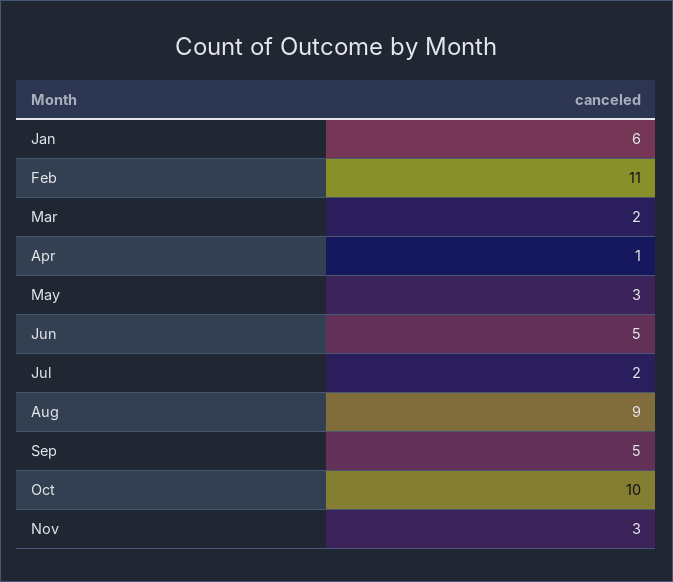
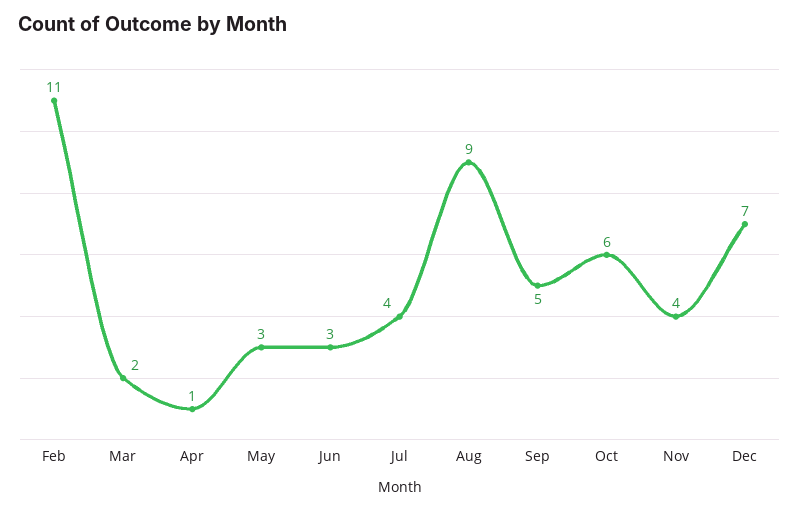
Jan: 6 -> none
Jun: 5 -> 3
Jul: 2 -> 4
Oct: 10 -> 6
Nov: 3 -> 4
Dec: none -> 7

